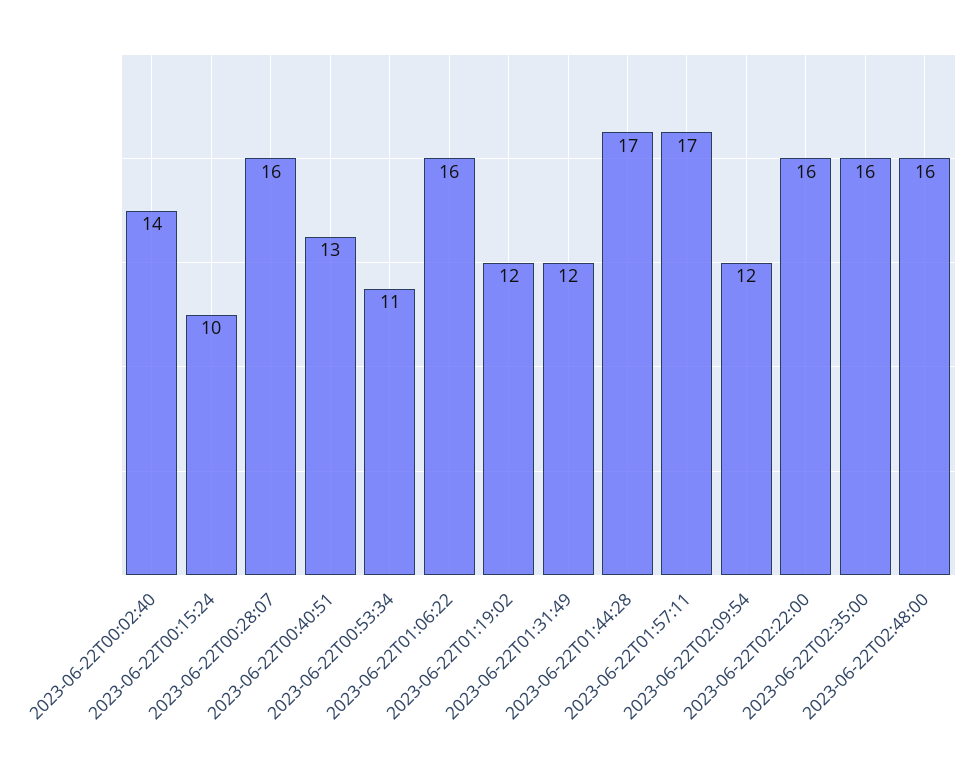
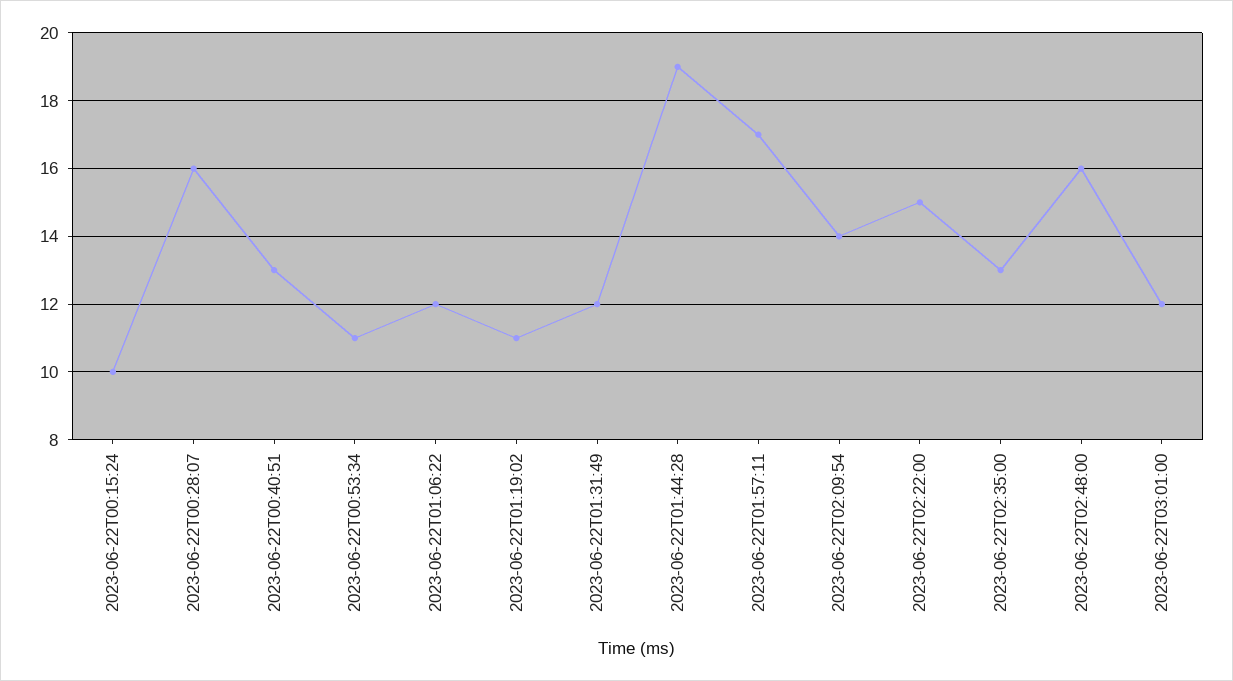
2023-06-22T00:02:40: 14 -> none
2023-06-22T01:06:22: 16 -> 12
2023-06-22T01:19:02: 12 -> 11
2023-06-22T01:44:28: 17 -> 19
2023-06-22T02:09:54: 12 -> 14
2023-06-22T02:22:00: 16 -> 15
2023-06-22T02:35:00: 16 -> 13
2023-06-22T03:01:00: none -> 12

